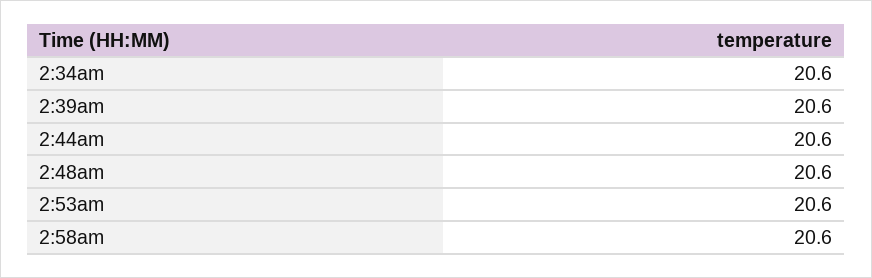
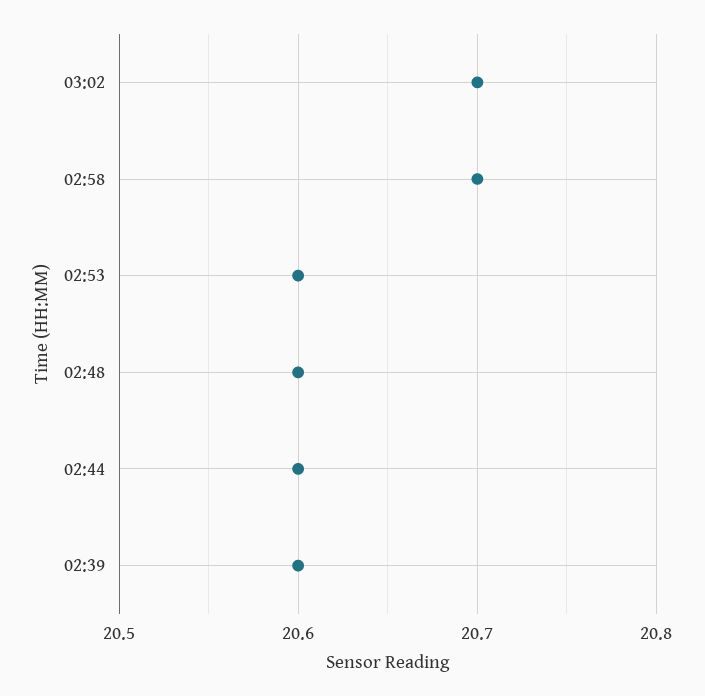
2:34am: 20.6 -> none
2:58am: 20.6 -> 20.7
03:02: none -> 20.7

